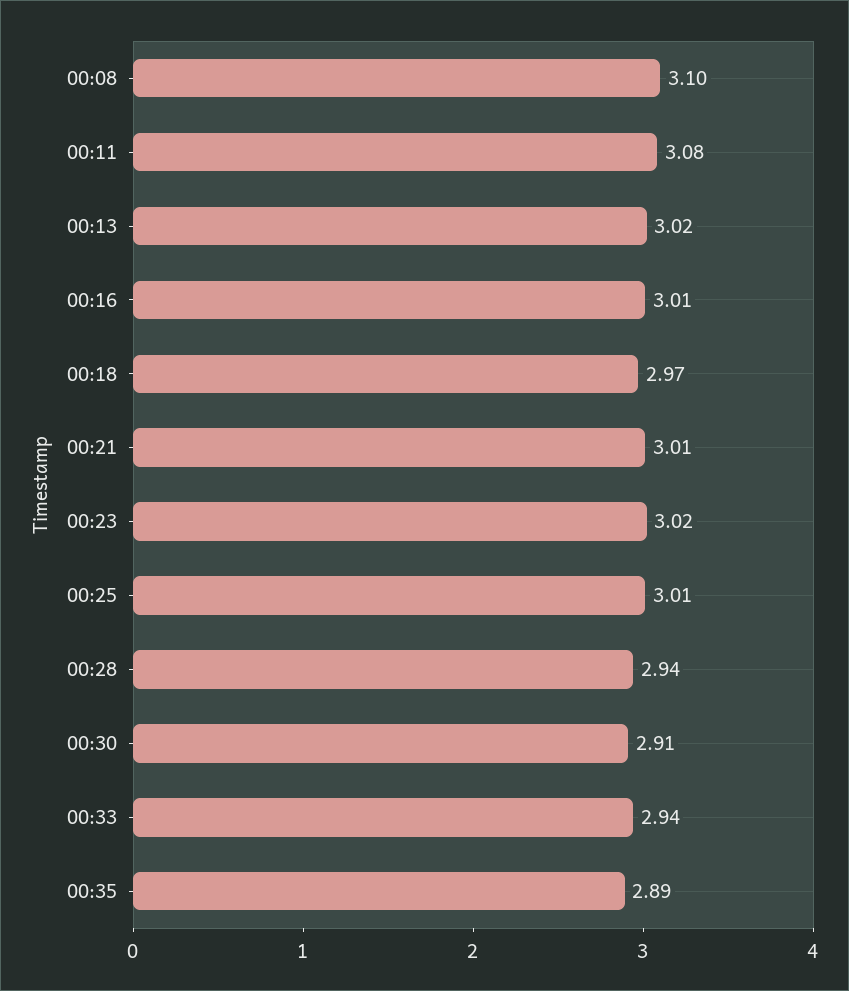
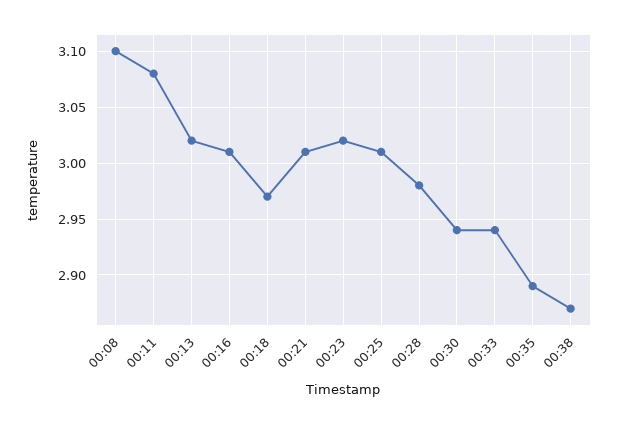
00:28: 2.94 -> 2.98
00:30: 2.91 -> 2.94
00:38: none -> 2.87

